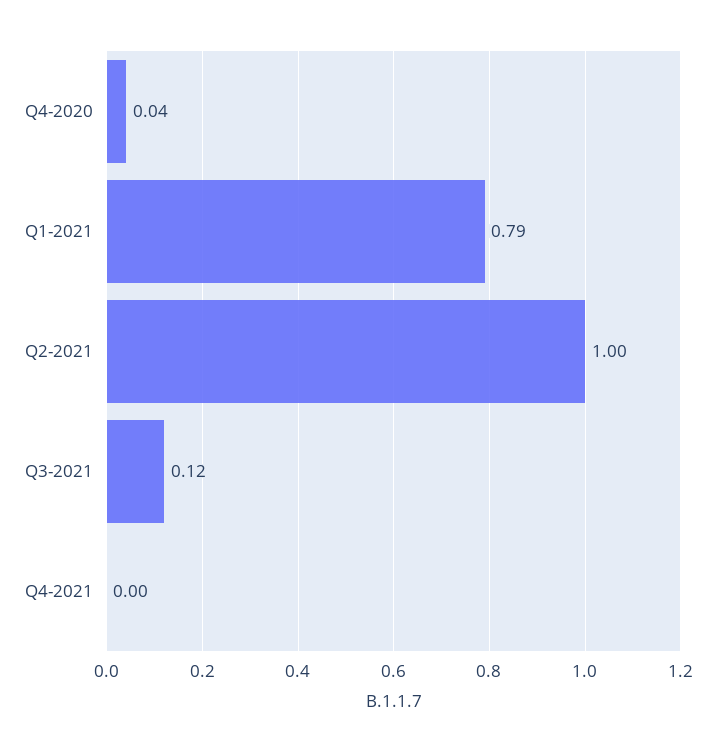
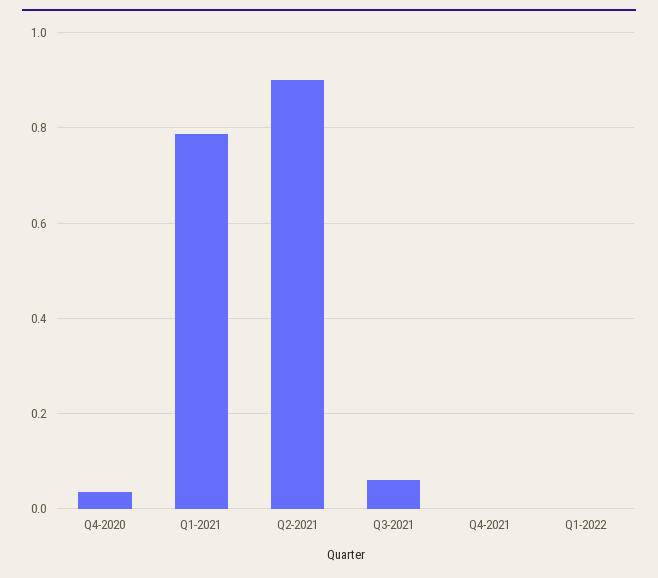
Q2-2021: 1 -> 0.9
Q3-2021: 0.12 -> 0.06
Q1-2022: none -> 0

